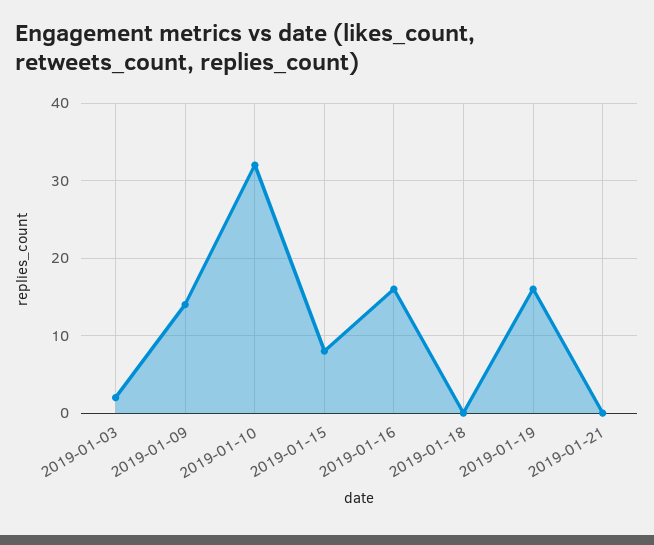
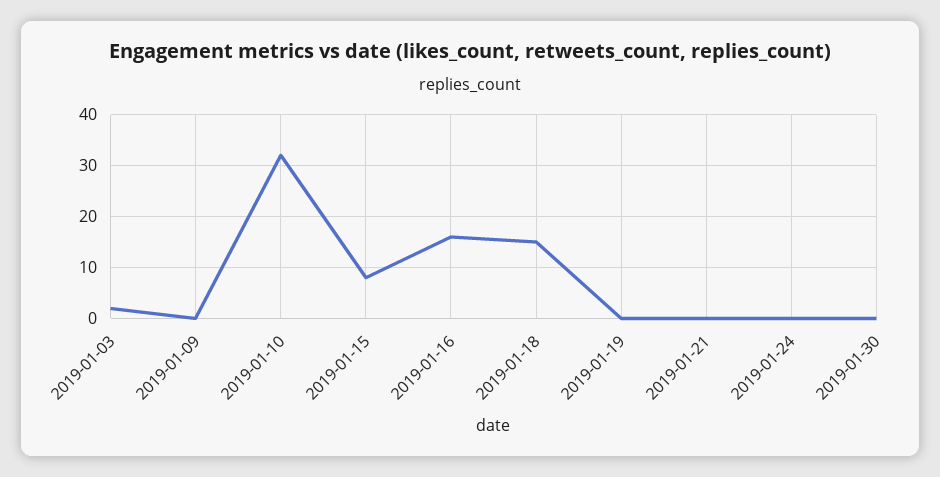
2019-01-09: 14 -> 0
2019-01-18: 0 -> 15
2019-01-19: 16 -> 0
2019-01-24: none -> 0
2019-01-30: none -> 0

